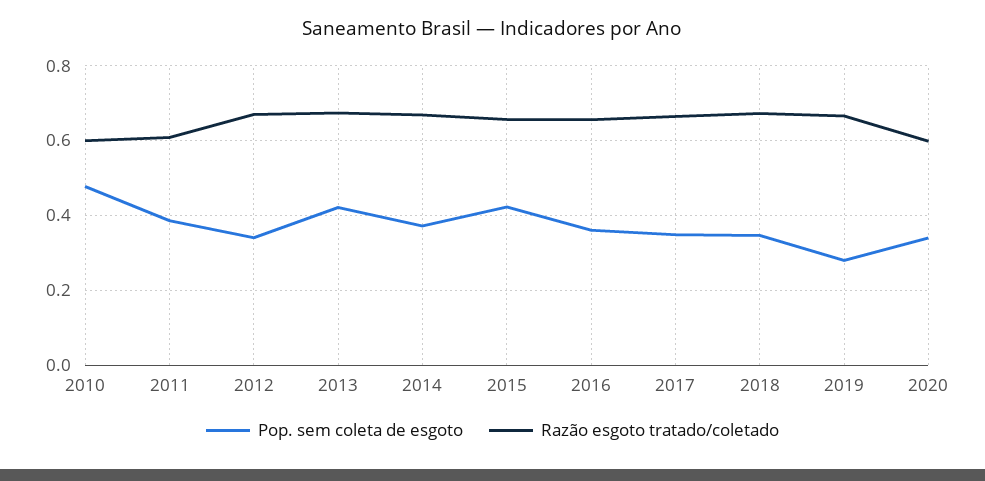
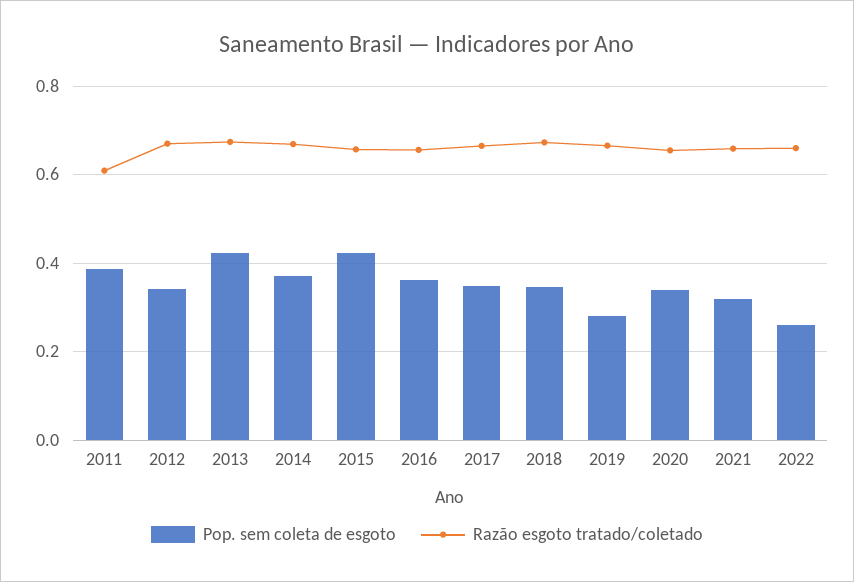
Pop. sem coleta de esgoto, 2010: 0.48 -> none
Razão esgoto tratado/coletado, 2010: 0.6 -> none
Razão esgoto tratado/coletado, 2020: 0.6 -> 0.66
Pop. sem coleta de esgoto, 2021: none -> 0.32
Razão esgoto tratado/coletado, 2021: none -> 0.66
Pop. sem coleta de esgoto, 2022: none -> 0.26
Razão esgoto tratado/coletado, 2022: none -> 0.66

